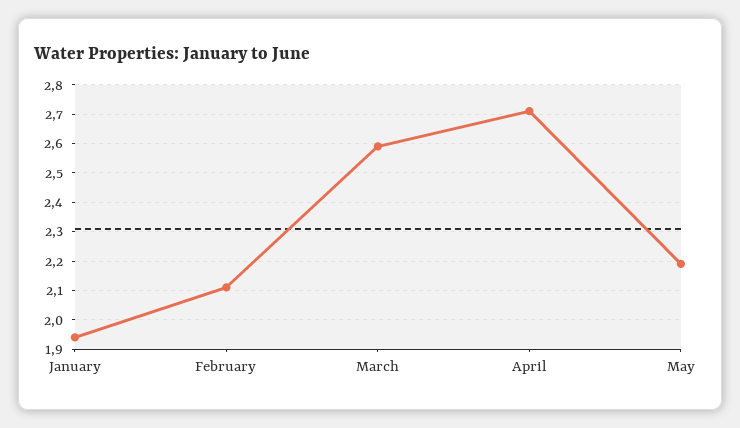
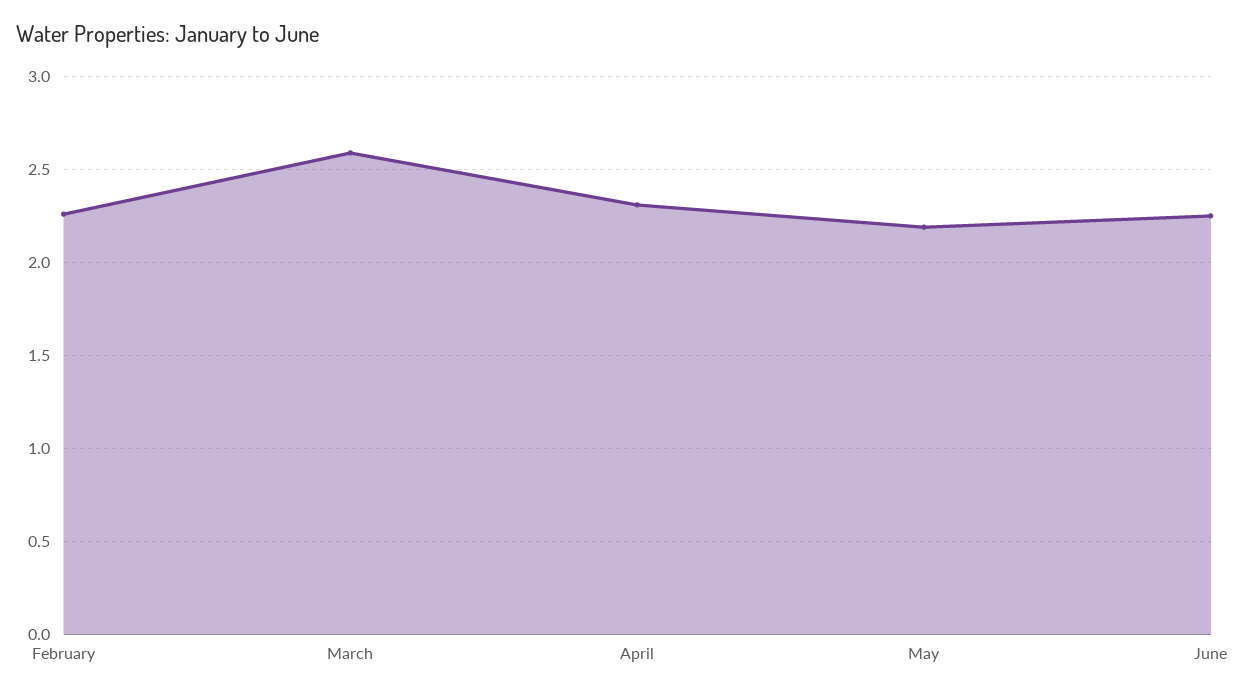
January: 1.95 -> none
February: 2.1 -> 2.25
April: 2.7 -> 2.3
June: none -> 2.25

